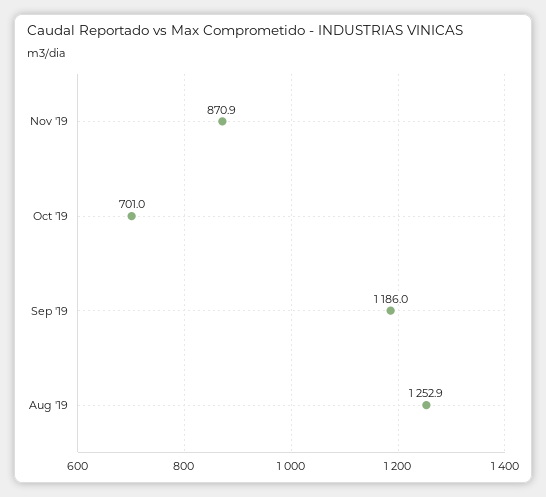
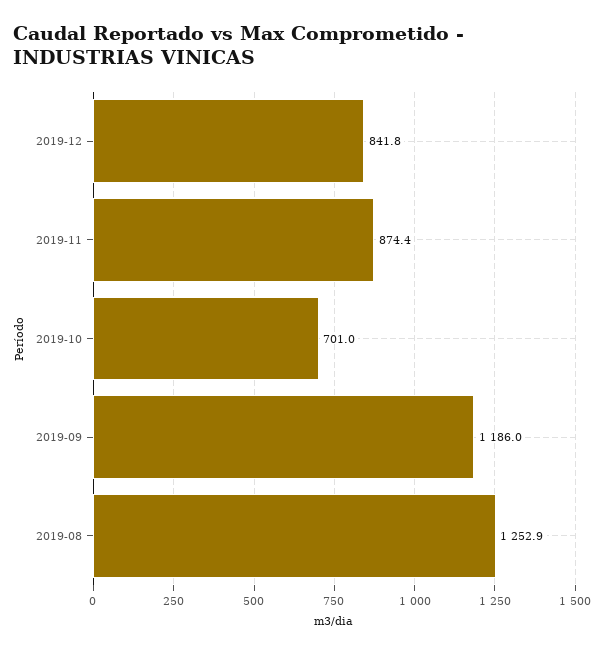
Nov '19: 870.9 -> 874.4
2019-12: none -> 841.8

